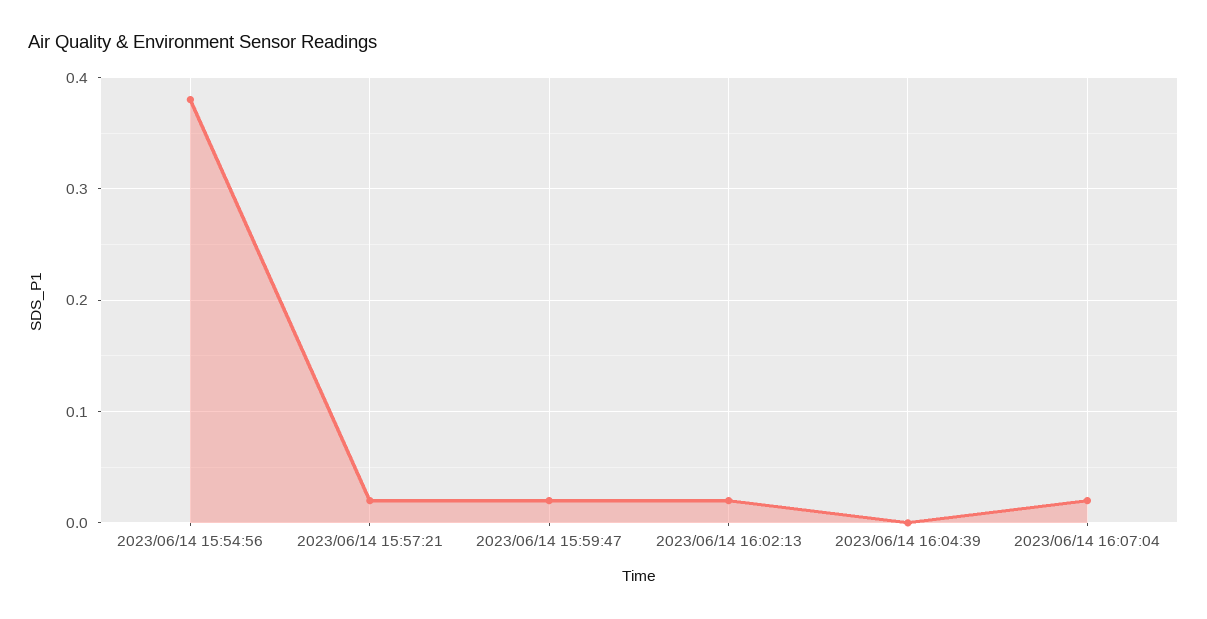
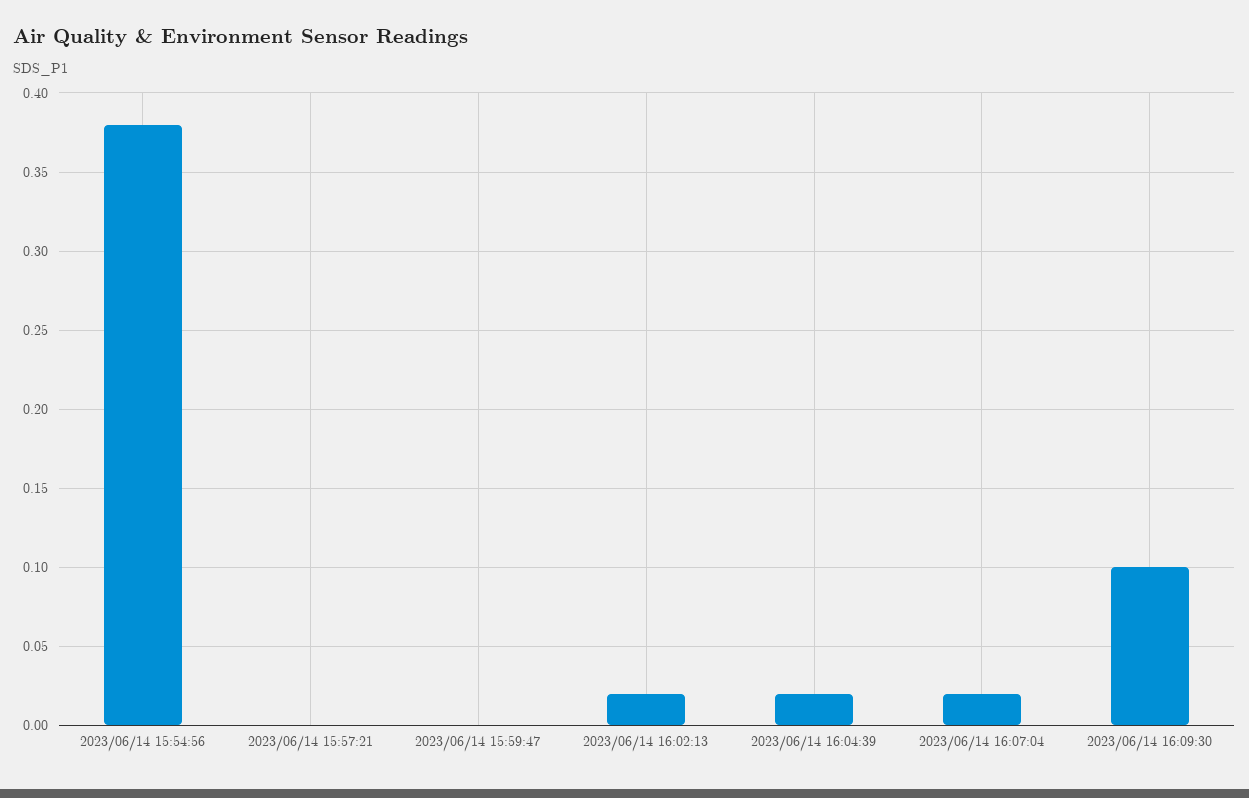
2023/06/14 15:57:21: 0.02 -> 0
2023/06/14 15:59:47: 0.02 -> 0
2023/06/14 16:04:39: 0 -> 0.02
2023/06/14 16:09:30: none -> 0.1

